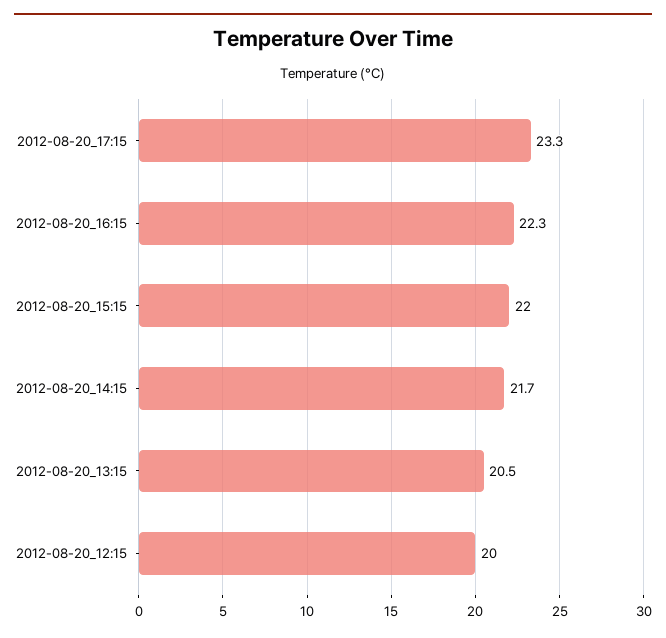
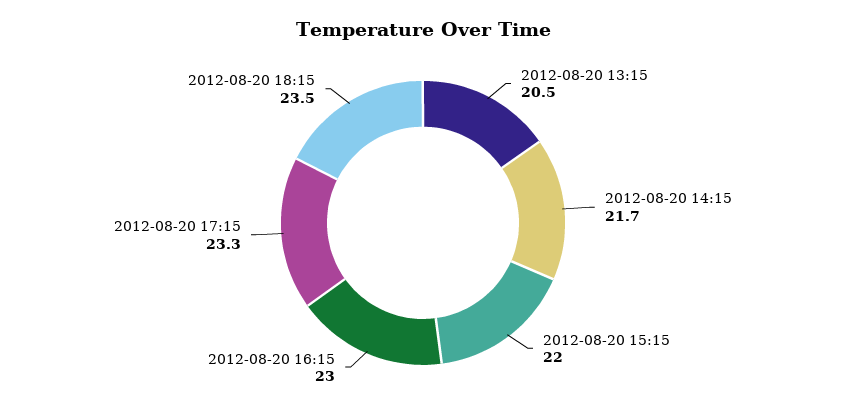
2012-08-20_16:15: 22.3 -> 23
2012-08-20_12:15: 20 -> none
2012-08-20 18:15: none -> 23.5

